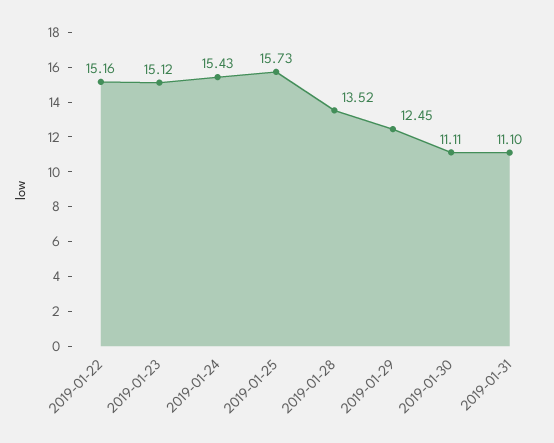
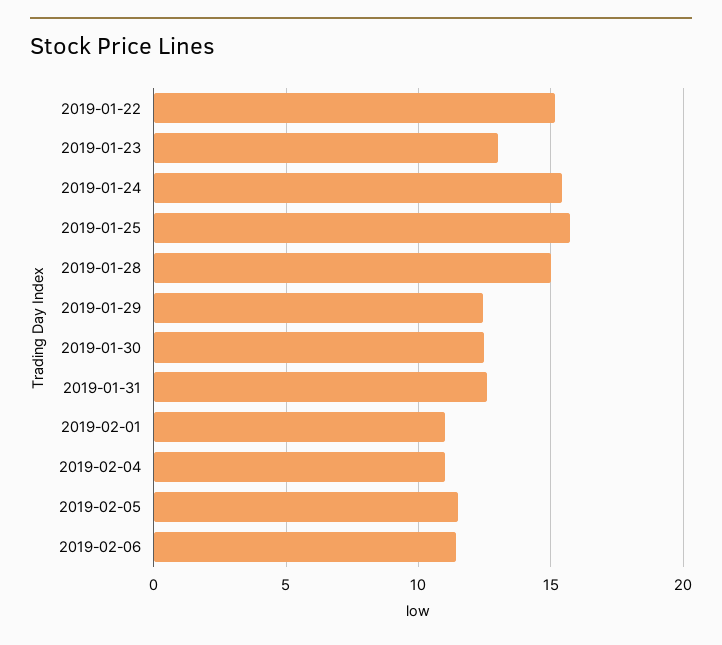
2019-01-23: 15.12 -> 13
2019-01-28: 13.52 -> 15
2019-01-30: 11.11 -> 12.5
2019-01-31: 11.1 -> 12.5
2019-02-01: none -> 11
2019-02-04: none -> 11
2019-02-05: none -> 11.5
2019-02-06: none -> 11.5

